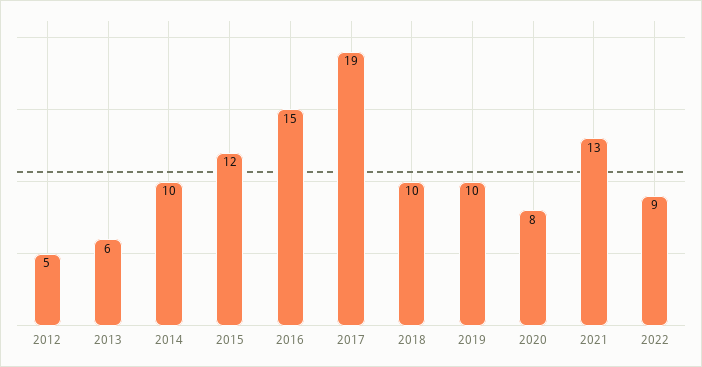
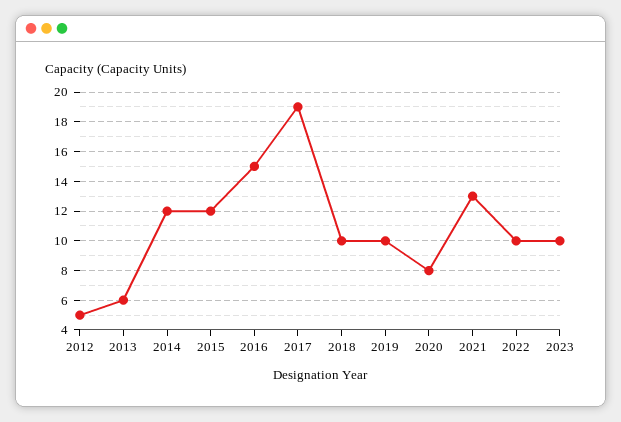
2014: 10 -> 12
2022: 9 -> 10
2023: none -> 10

